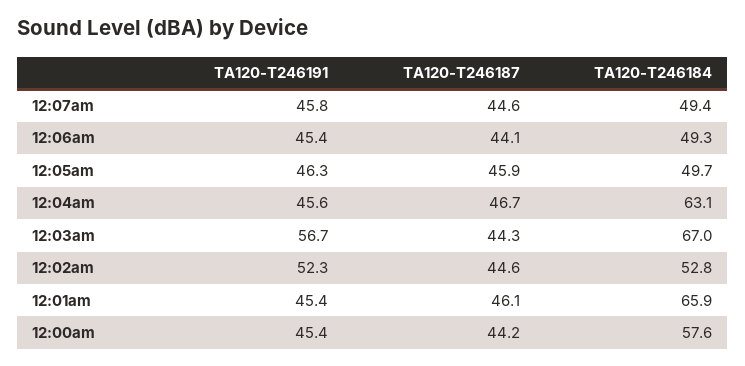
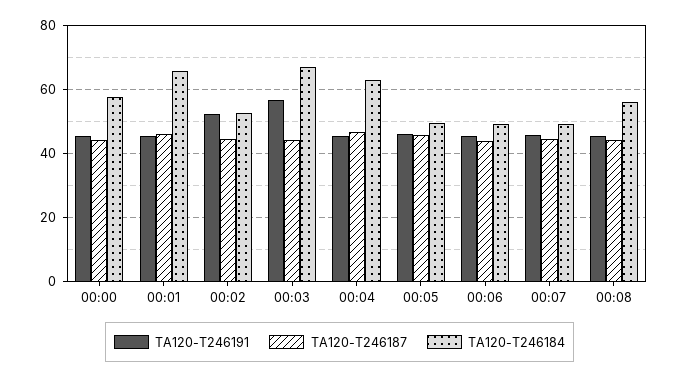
TA120-T246191, 00:08: none -> 46
TA120-T246187, 00:08: none -> 44
TA120-T246184, 00:08: none -> 56

